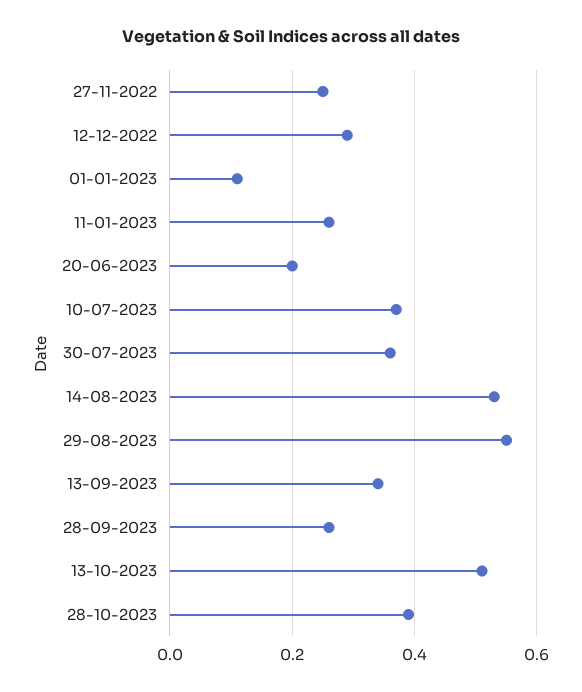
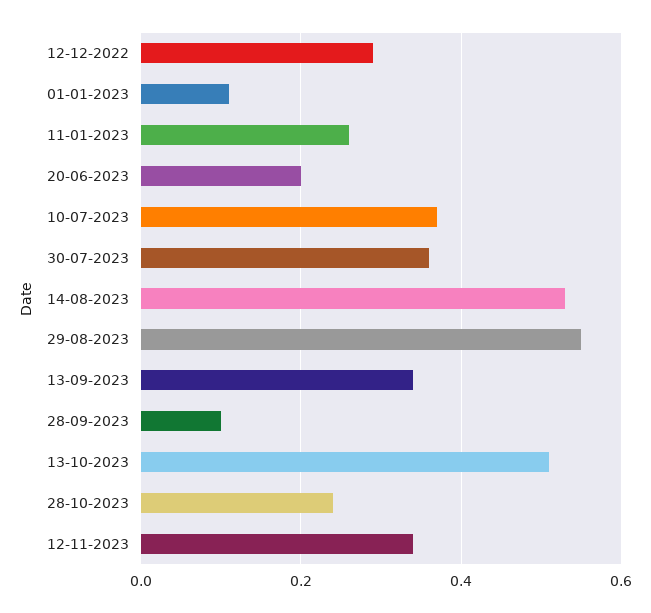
27-11-2022: 0.25 -> none
28-09-2023: 0.25 -> 0.1
28-10-2023: 0.4 -> 0.25
12-11-2023: none -> 0.35

